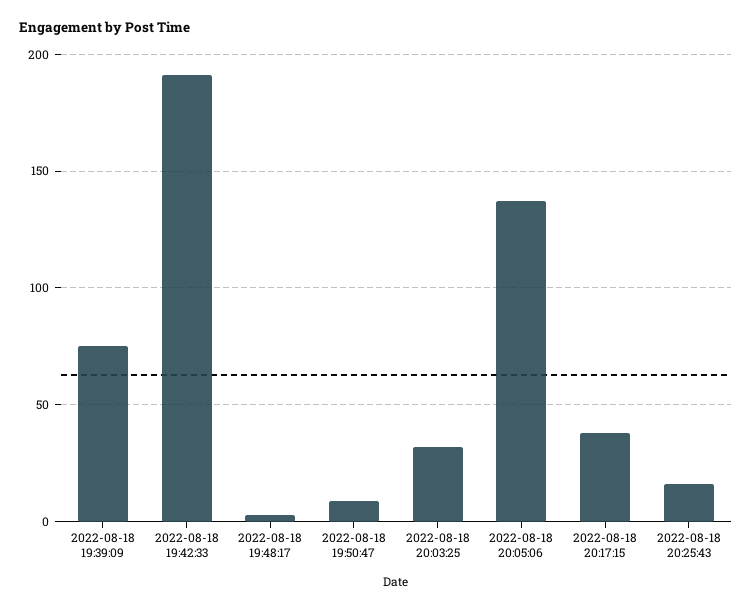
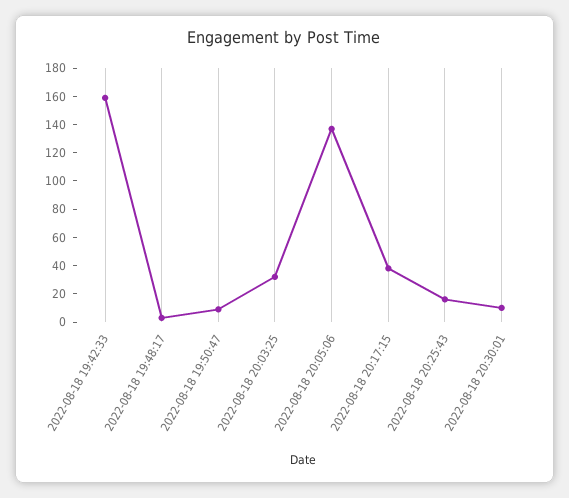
2022-08-18 19:39:09: 75 -> none
2022-08-18 19:42:33: 190 -> 160
2022-08-18 20:30:01: none -> 10

